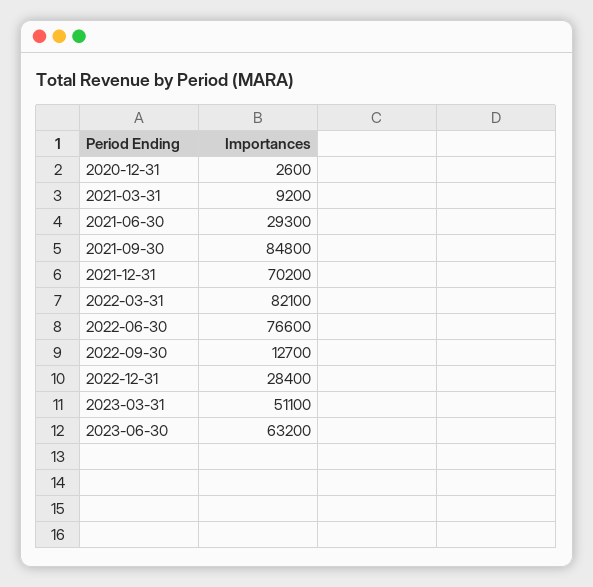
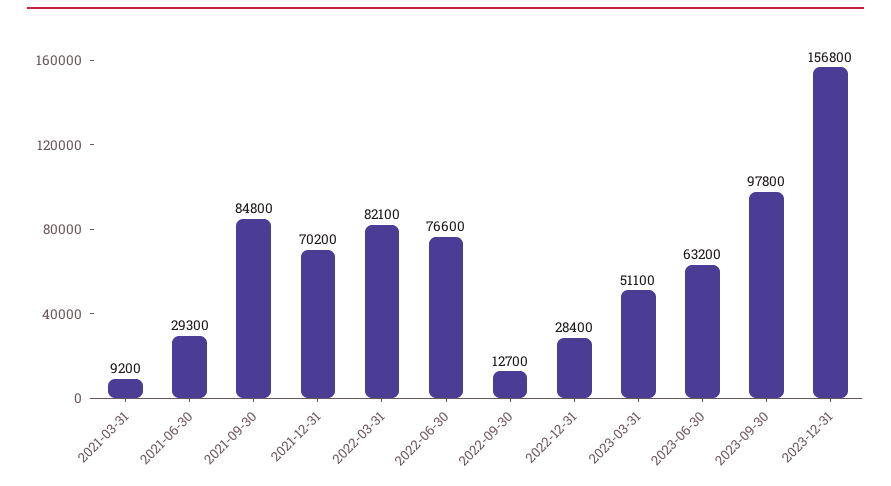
2020-12-31: 2600 -> none
2023-09-30: none -> 97800
2023-12-31: none -> 156800

